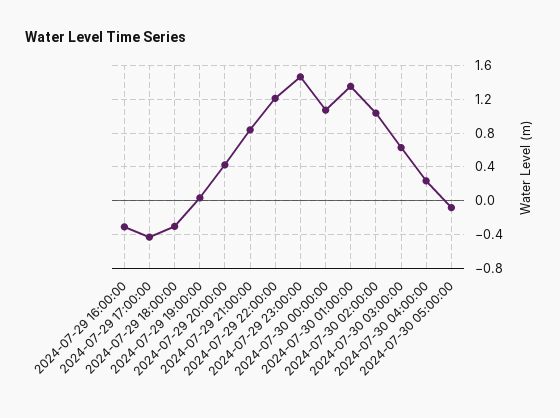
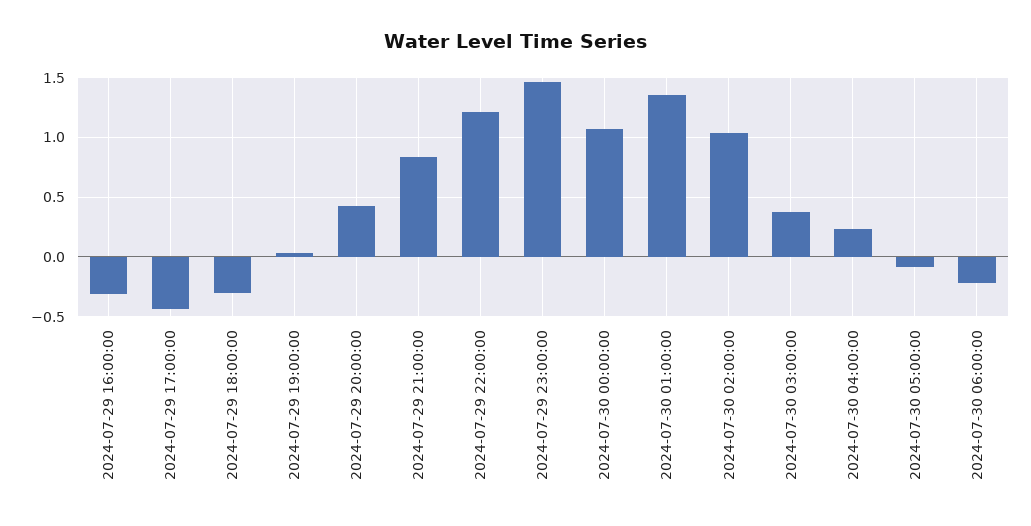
2024-07-30 03:00:00: 0.6 -> 0.4
2024-07-30 06:00:00: none -> -0.2

